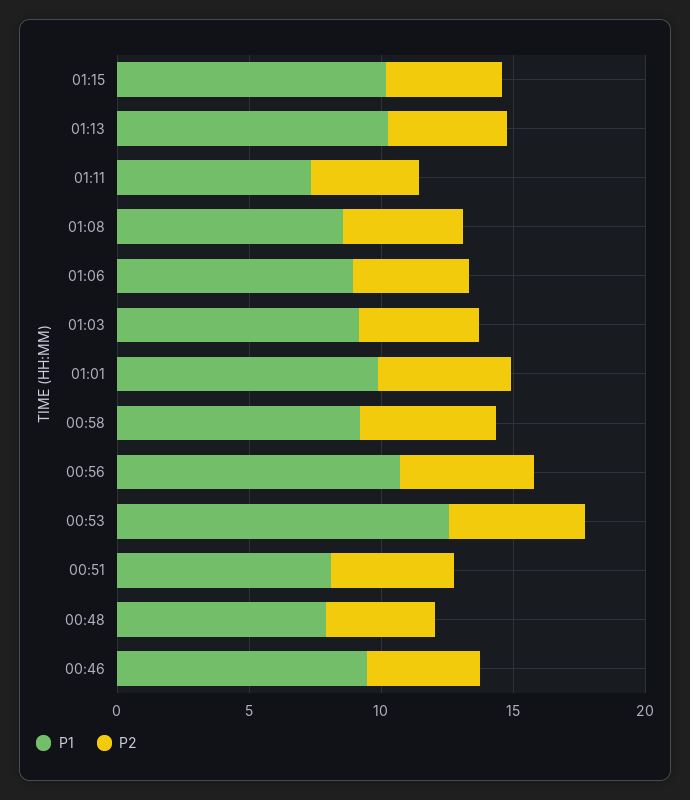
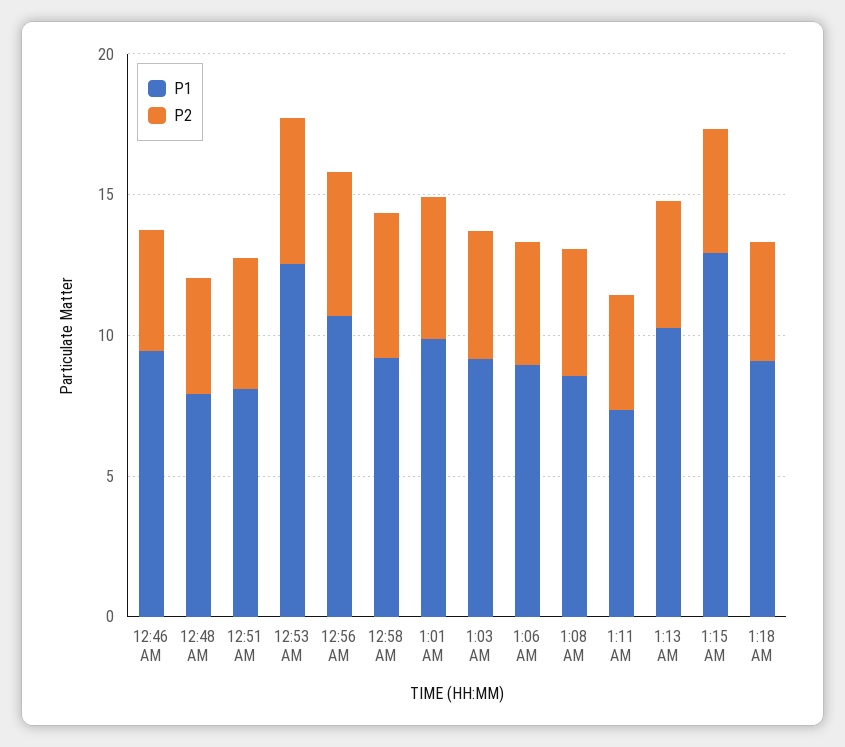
P1, 01:15: 10 -> 13
P1, 1:18 AM: none -> 9
P2, 1:18 AM: none -> 4

